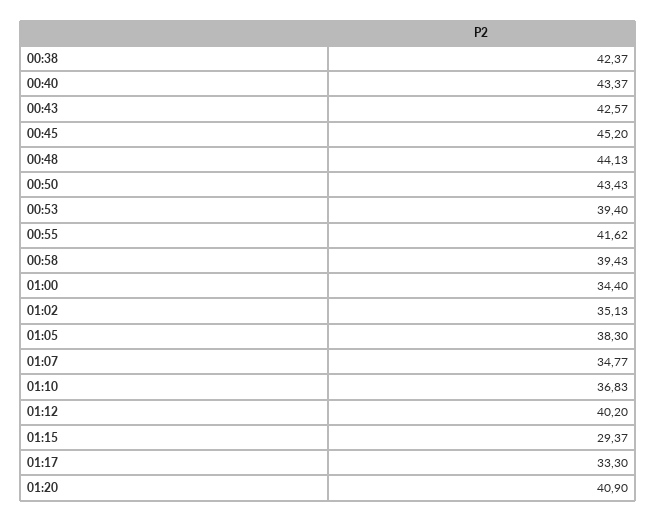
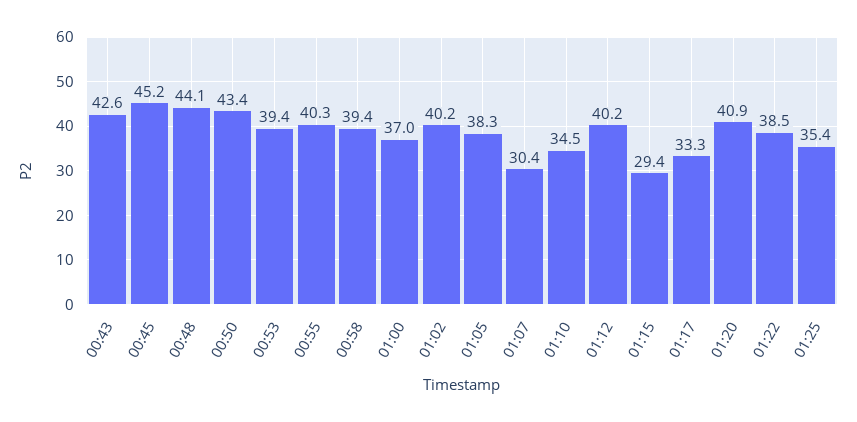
00:38: 42.37 -> none
00:40: 43.37 -> none
00:55: 41.62 -> 40.3
01:00: 34.4 -> 37
01:02: 35.13 -> 40.2
01:07: 34.77 -> 30.4
01:10: 36.83 -> 34.5
01:22: none -> 38.5
01:25: none -> 35.4

